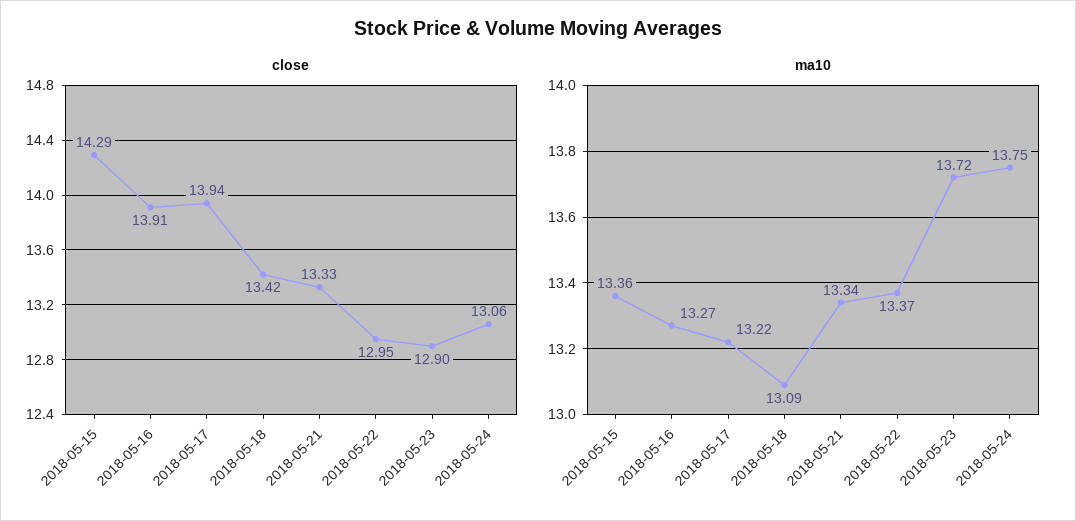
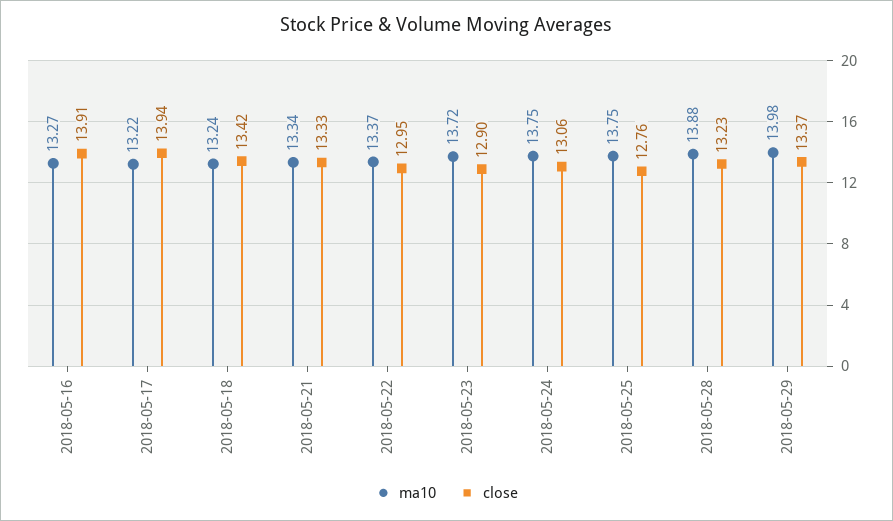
close, 2018-05-15: 14.29 -> none
ma10, 2018-05-15: 13.36 -> none
ma10, 2018-05-18: 13.09 -> 13.24
ma10, 2018-05-25: none -> 13.75
close, 2018-05-25: none -> 12.76
ma10, 2018-05-28: none -> 13.88
close, 2018-05-28: none -> 13.23
ma10, 2018-05-29: none -> 13.98
close, 2018-05-29: none -> 13.37

